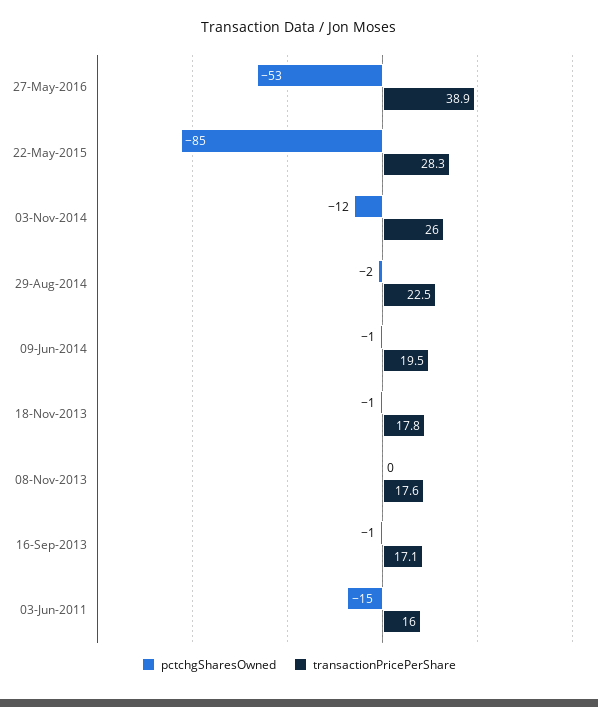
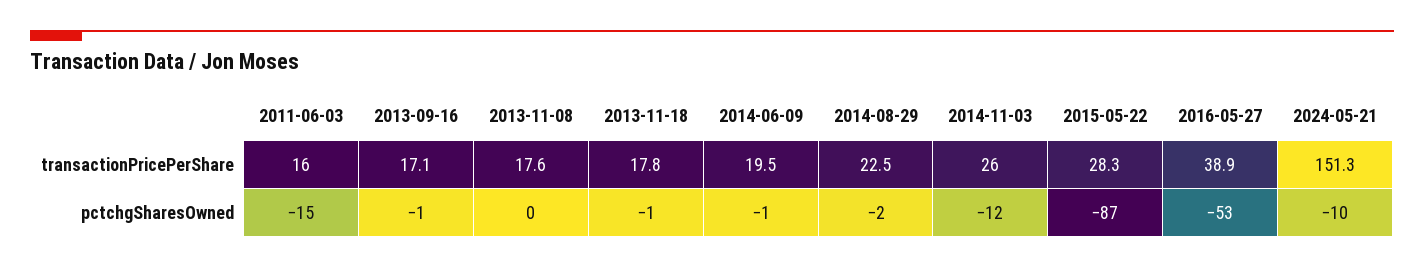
pctchgSharesOwned, 22-May-2015: -85 -> -87
transactionPricePerShare, 2024-05-21: none -> 151.3
pctchgSharesOwned, 2024-05-21: none -> -10

